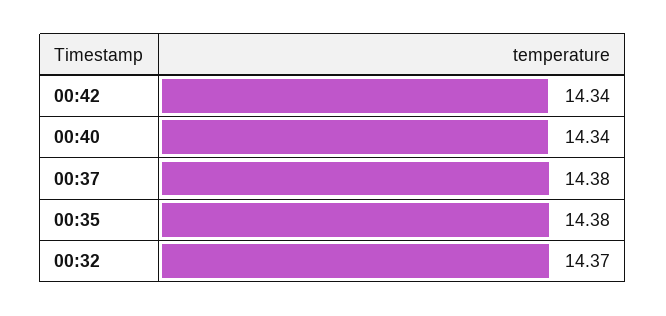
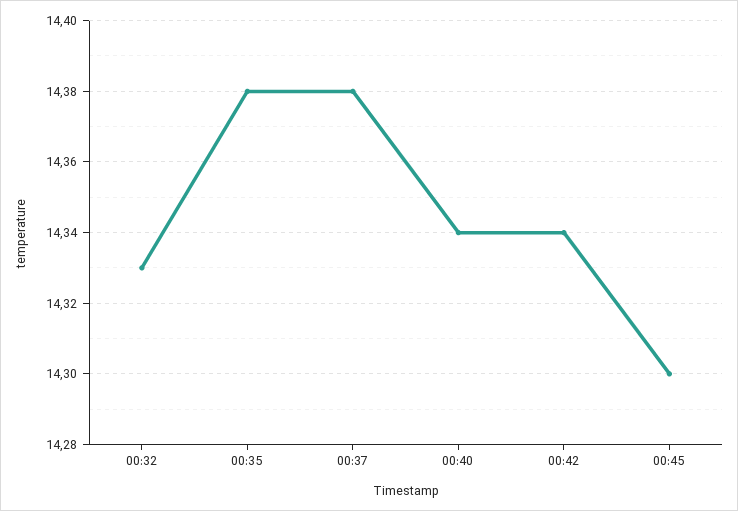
00:32: 14.37 -> 14.33
00:45: none -> 14.3

